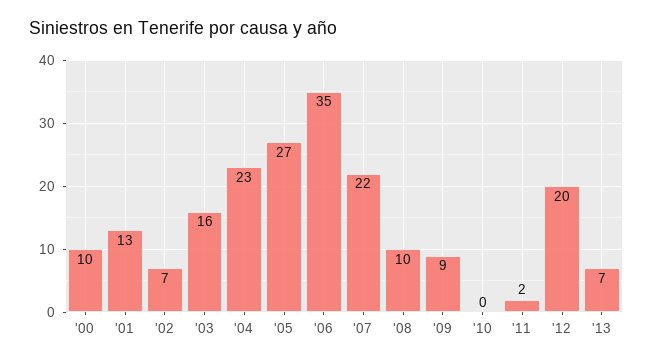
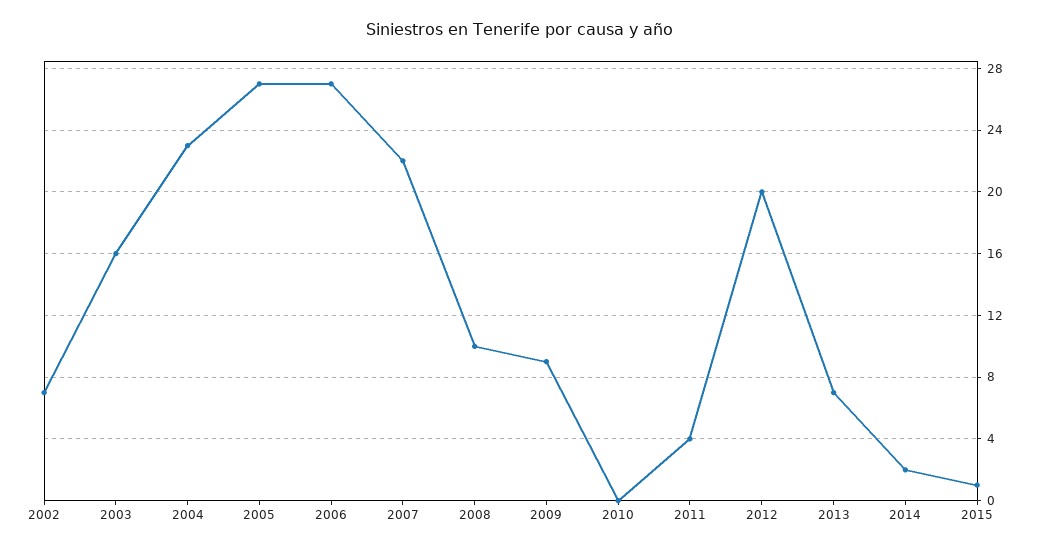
'00: 10 -> none
'01: 13 -> none
'06: 35 -> 27
'11: 2 -> 4
2014: none -> 2
2015: none -> 1

